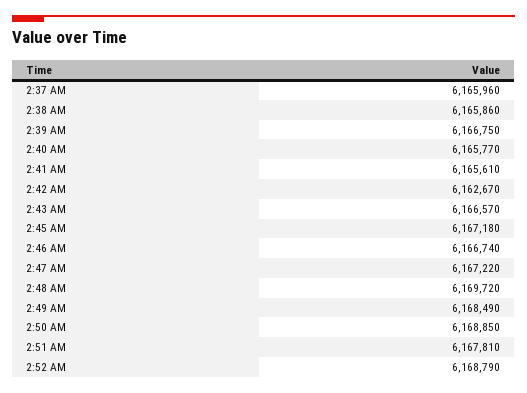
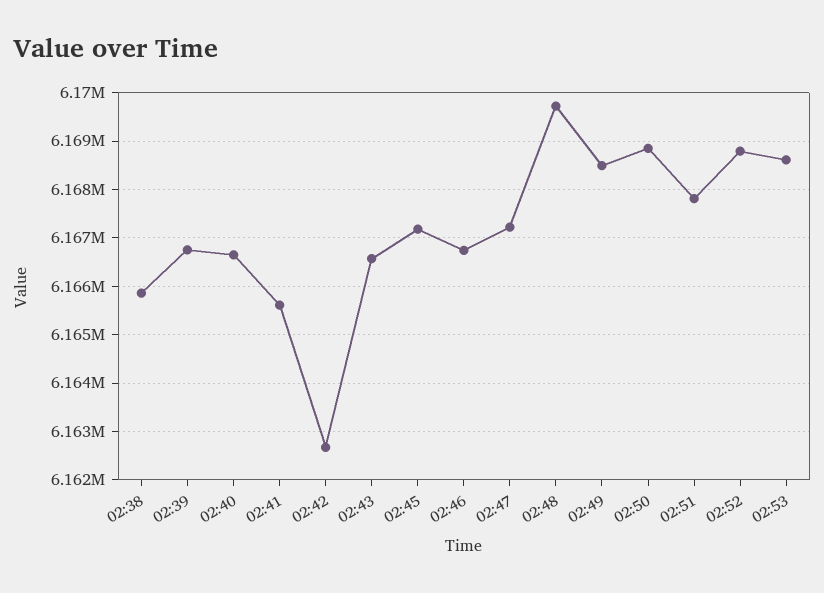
2:37 AM: 6165960 -> none
2:40 AM: 6165770 -> 6166600
02:53: none -> 6168600

